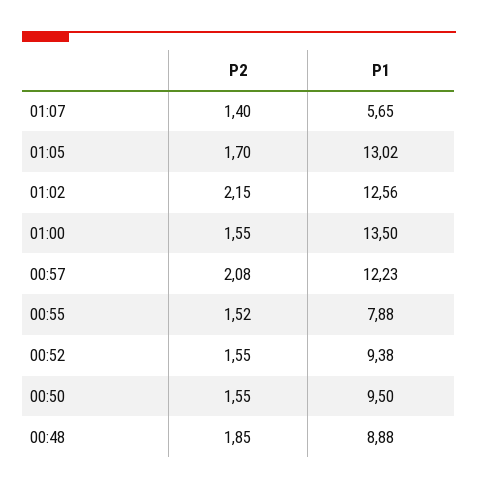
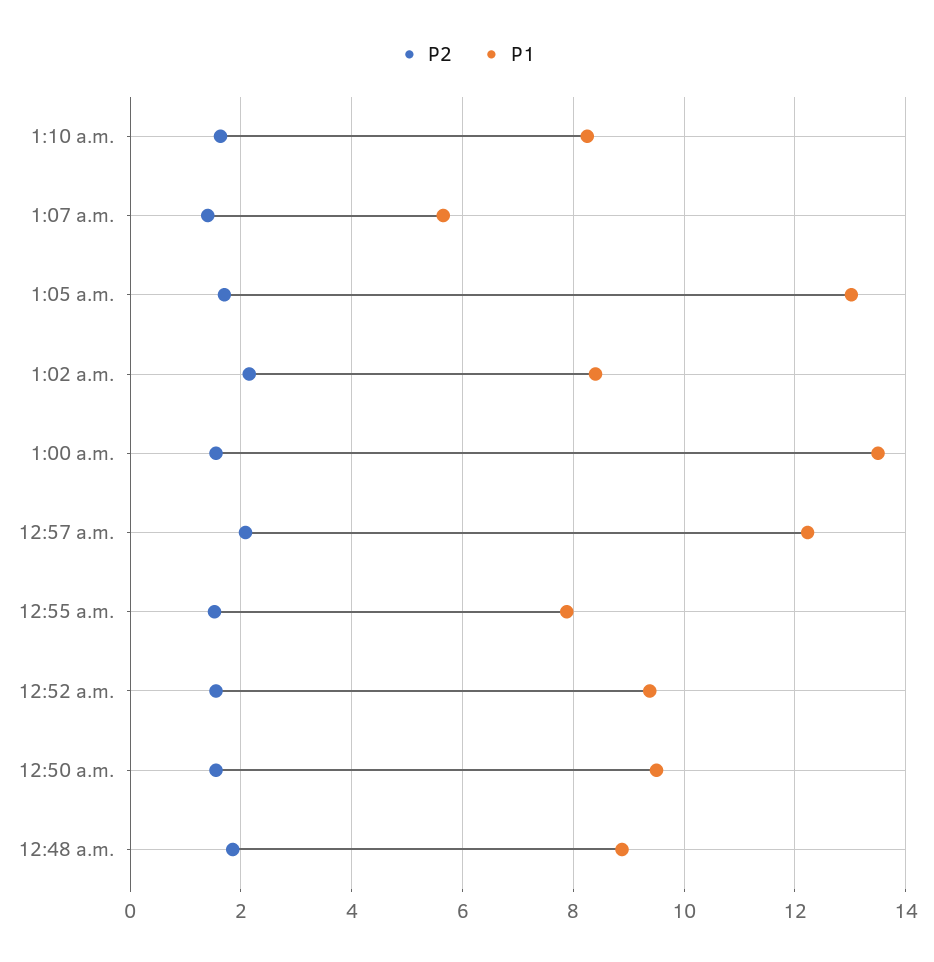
P1, 01:02: 12.56 -> 8.4
P2, 1:10 a.m.: none -> 1.6
P1, 1:10 a.m.: none -> 8.2

